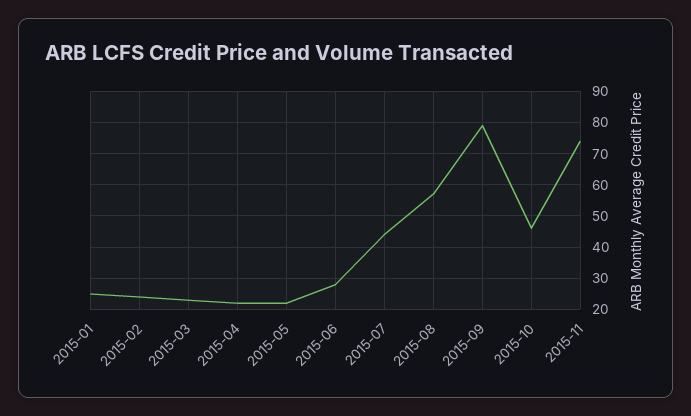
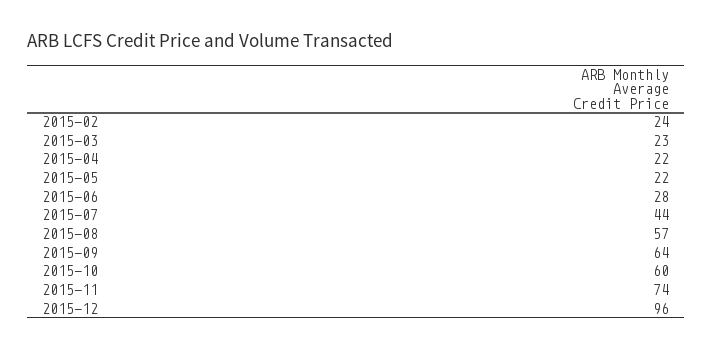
2015-01: 25 -> none
2015-09: 80 -> 64
2015-10: 45 -> 60
2015-12: none -> 96

